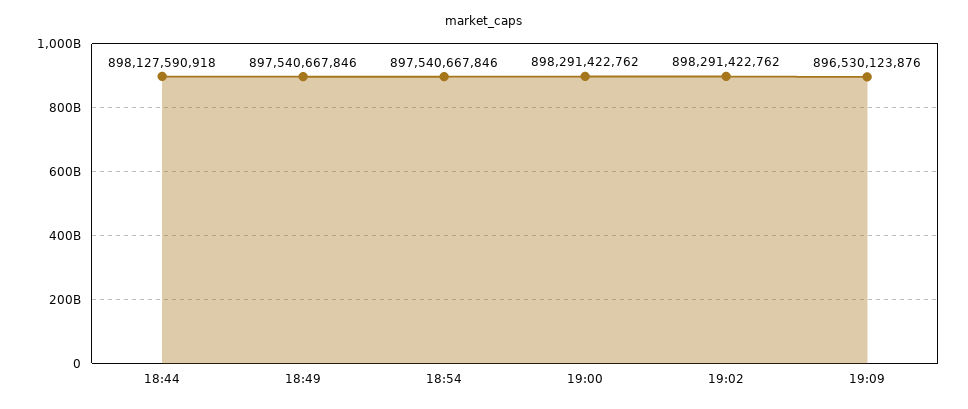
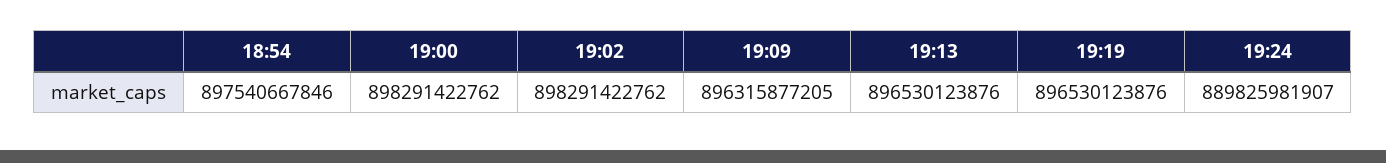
18:44: 898127590918 -> none
18:49: 897540667846 -> none
19:09: 896530123876 -> 896315877205
19:13: none -> 896530123876
19:19: none -> 896530123876
19:24: none -> 889825981907

